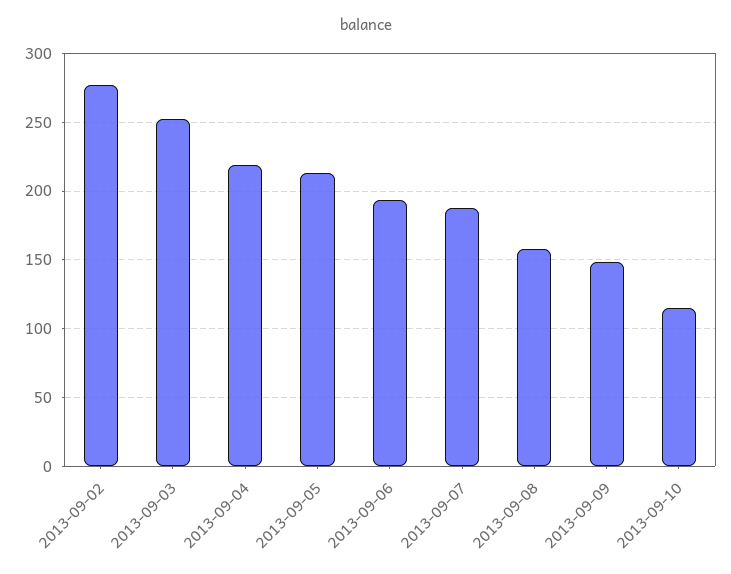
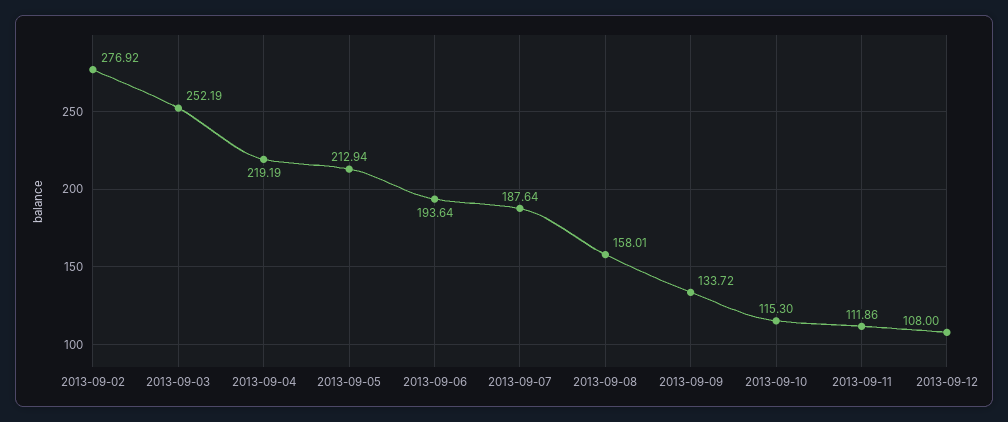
2013-09-09: 150 -> 133.72
2013-09-11: none -> 111.86
2013-09-12: none -> 108

